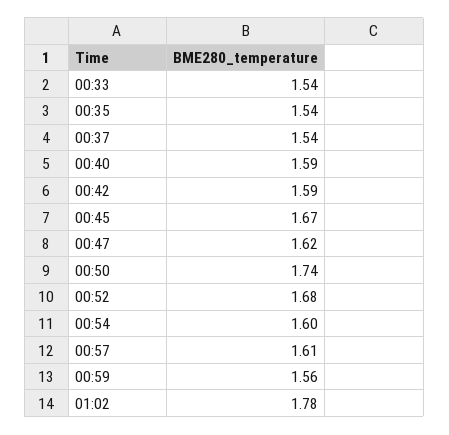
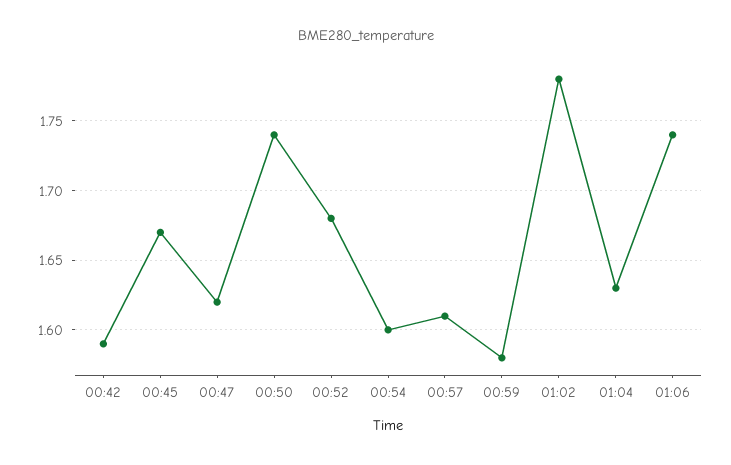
00:33: 1.54 -> none
00:35: 1.54 -> none
00:37: 1.54 -> none
00:40: 1.59 -> none
00:59: 1.56 -> 1.58
01:04: none -> 1.63
01:06: none -> 1.74

